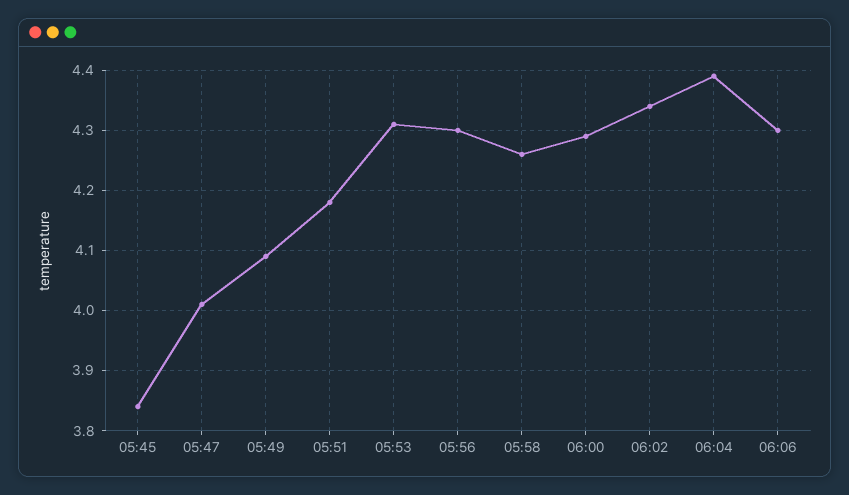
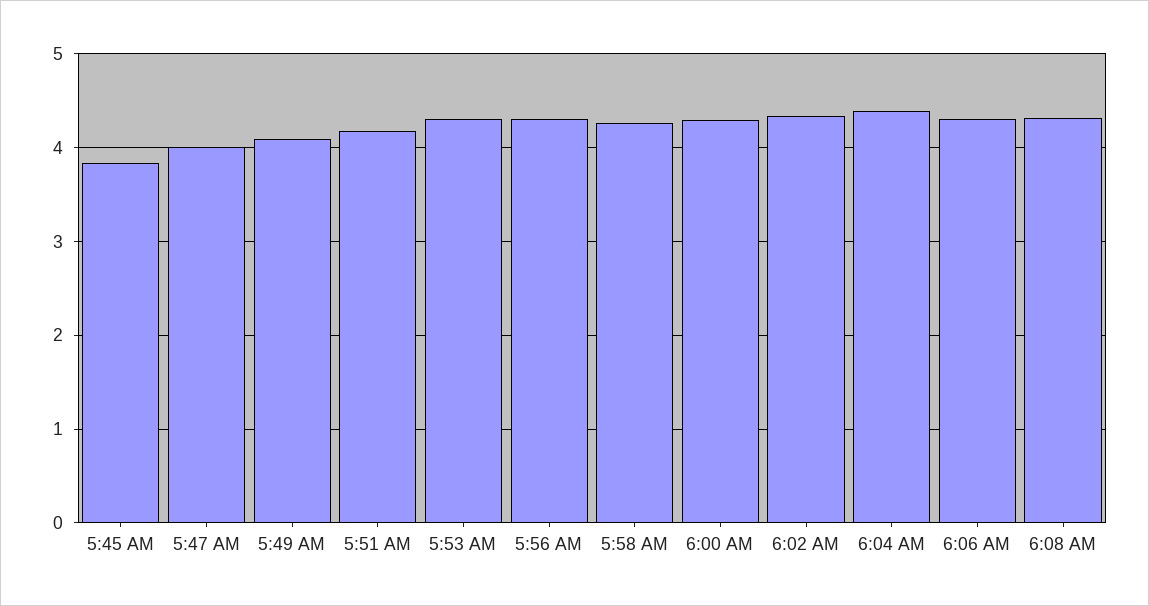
6:08 AM: none -> 4.3

